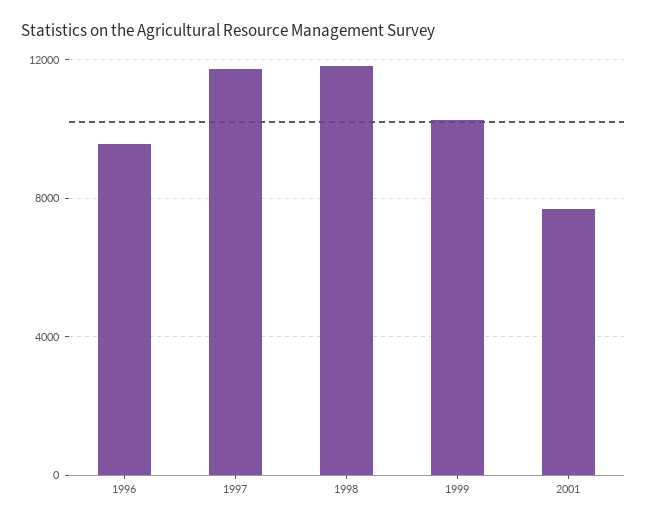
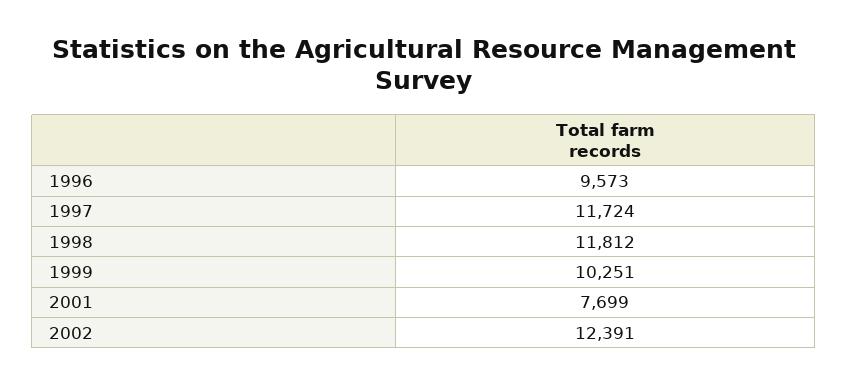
2002: none -> 12391

